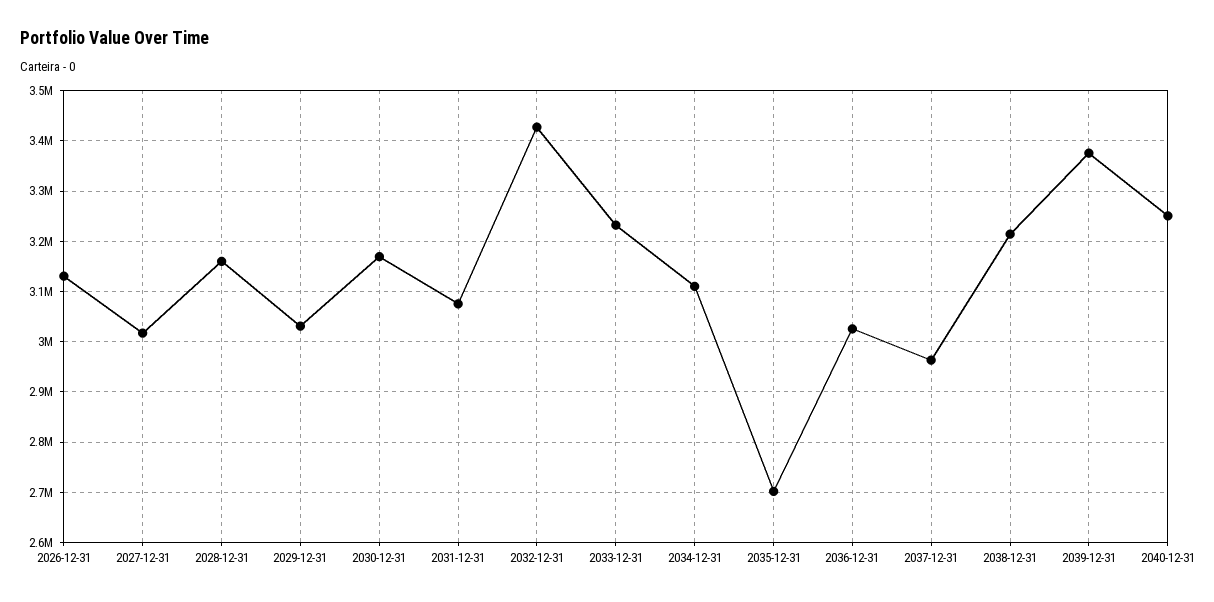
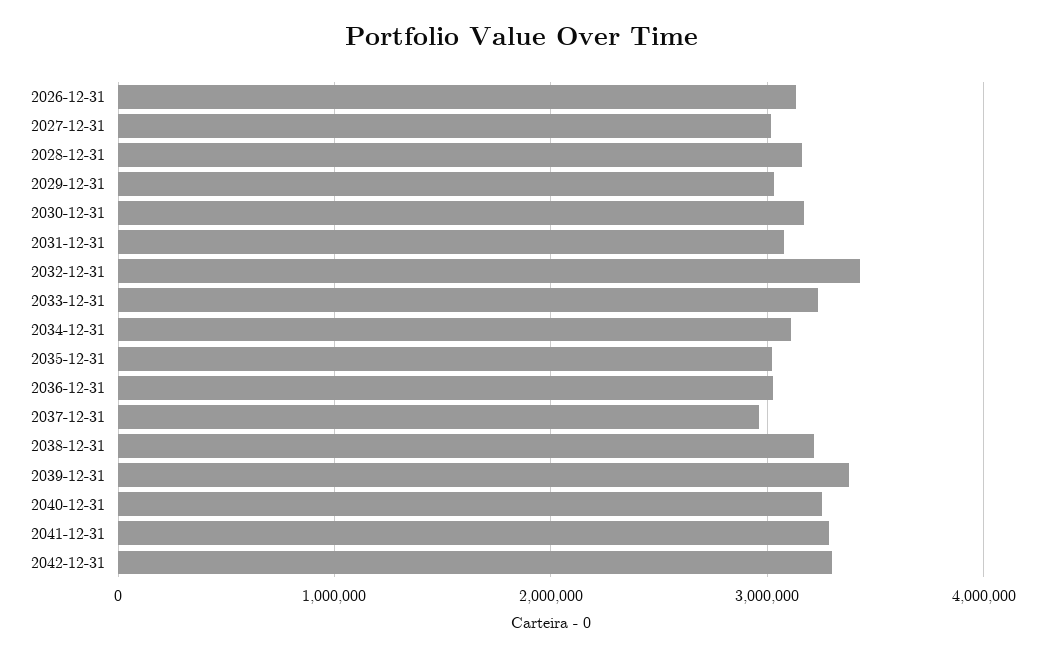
2035-12-31: 2700000 -> 3000000
2041-12-31: none -> 3300000
2042-12-31: none -> 3300000

